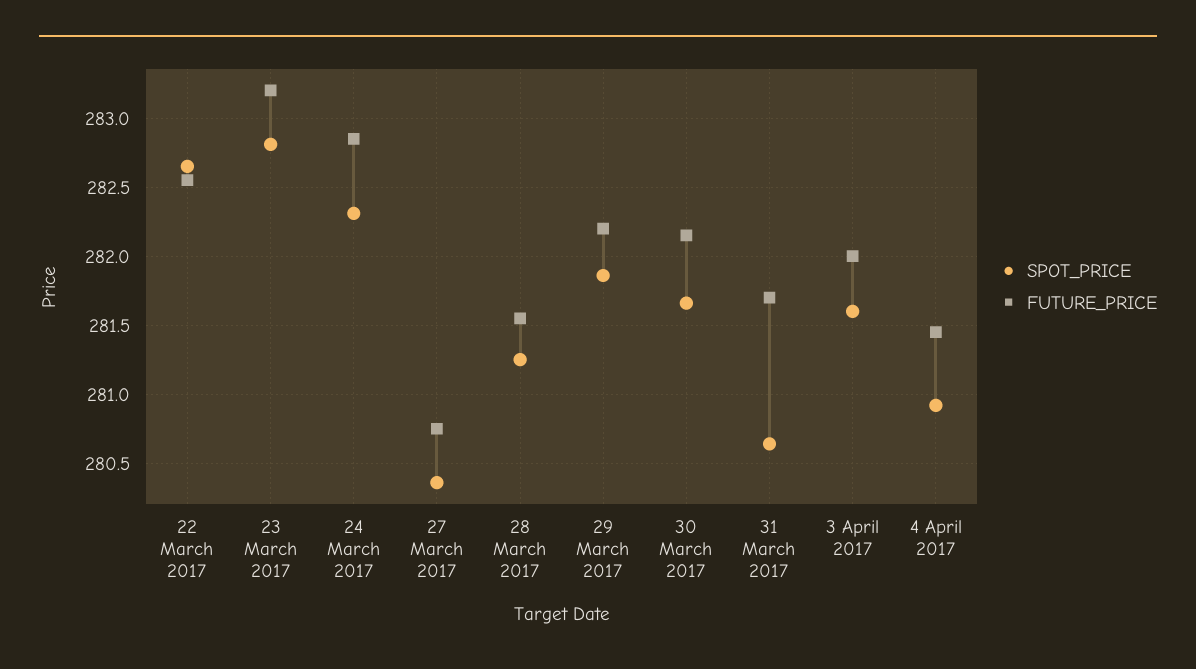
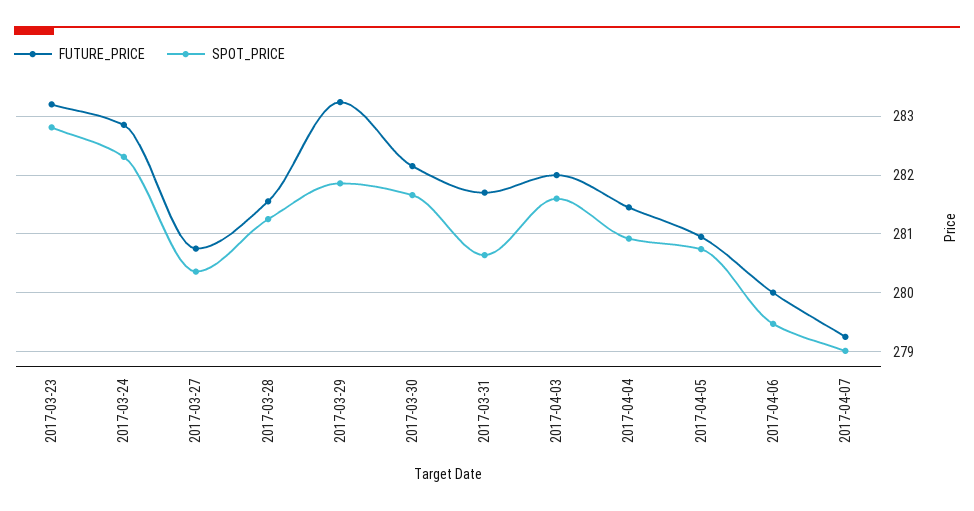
SPOT_PRICE, 22 March 2017: 282.65 -> none
FUTURE_PRICE, 22 March 2017: 282.55 -> none
FUTURE_PRICE, 29 March 2017: 282.2 -> 283.2
FUTURE_PRICE, 2017-04-05: none -> 281
SPOT_PRICE, 2017-04-05: none -> 280.8
FUTURE_PRICE, 2017-04-06: none -> 280
SPOT_PRICE, 2017-04-06: none -> 279.4
FUTURE_PRICE, 2017-04-07: none -> 279.2
SPOT_PRICE, 2017-04-07: none -> 279

